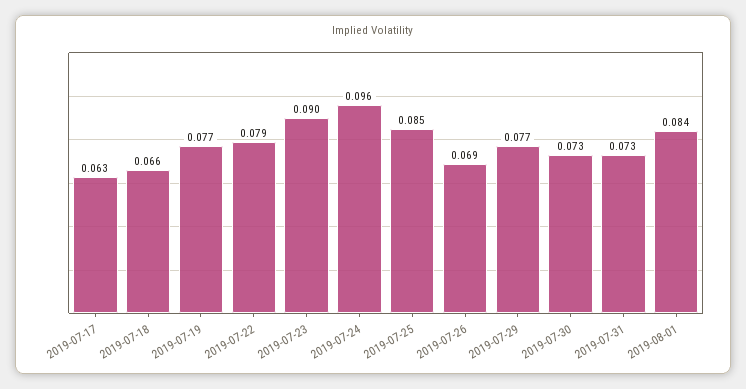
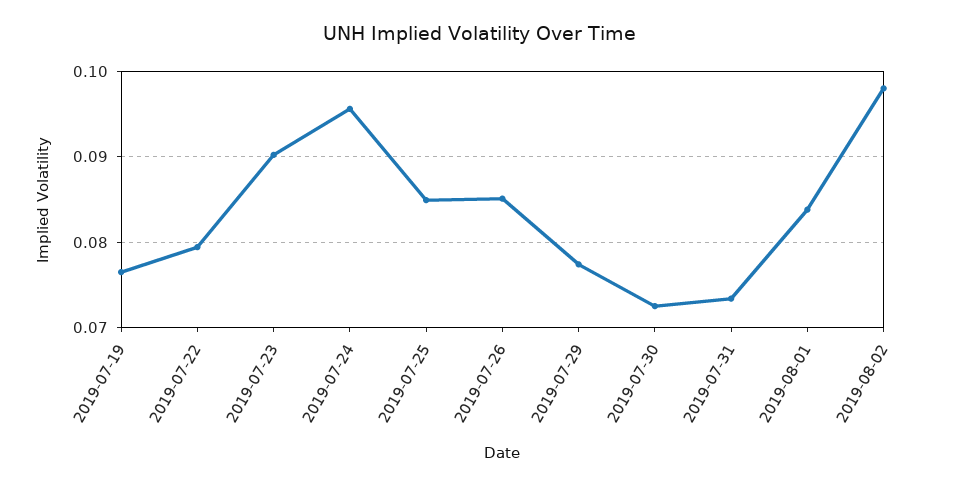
2019-07-17: 0.063 -> none
2019-07-18: 0.066 -> none
2019-07-26: 0.069 -> 0.085
2019-08-02: none -> 0.098

